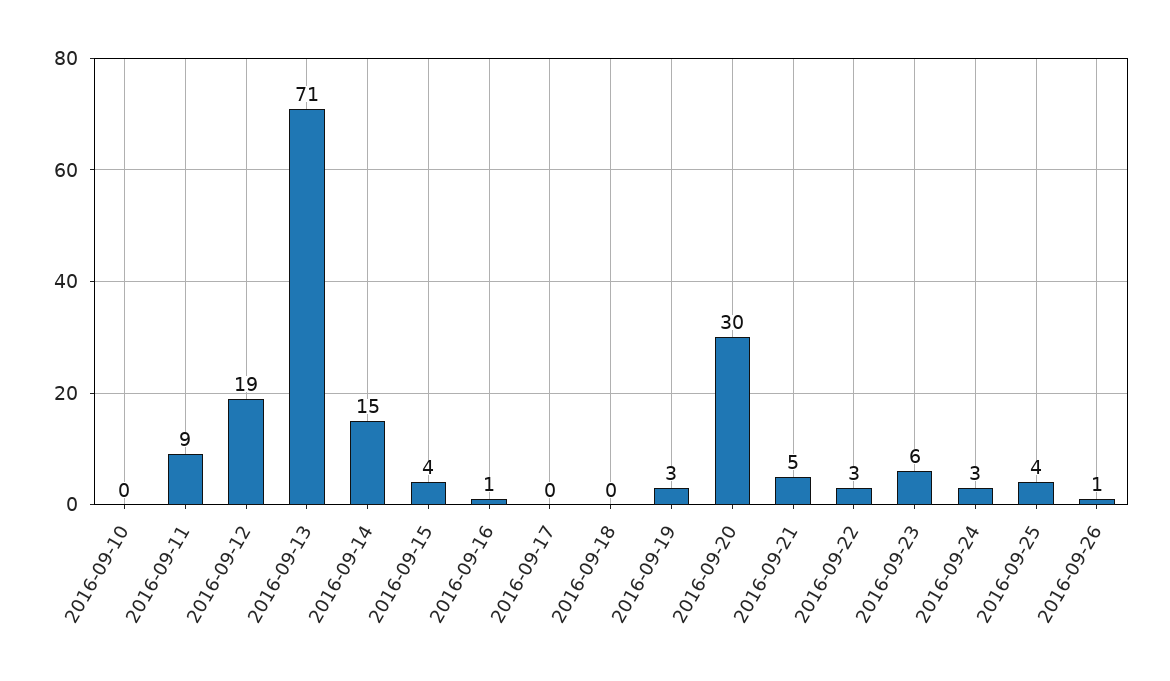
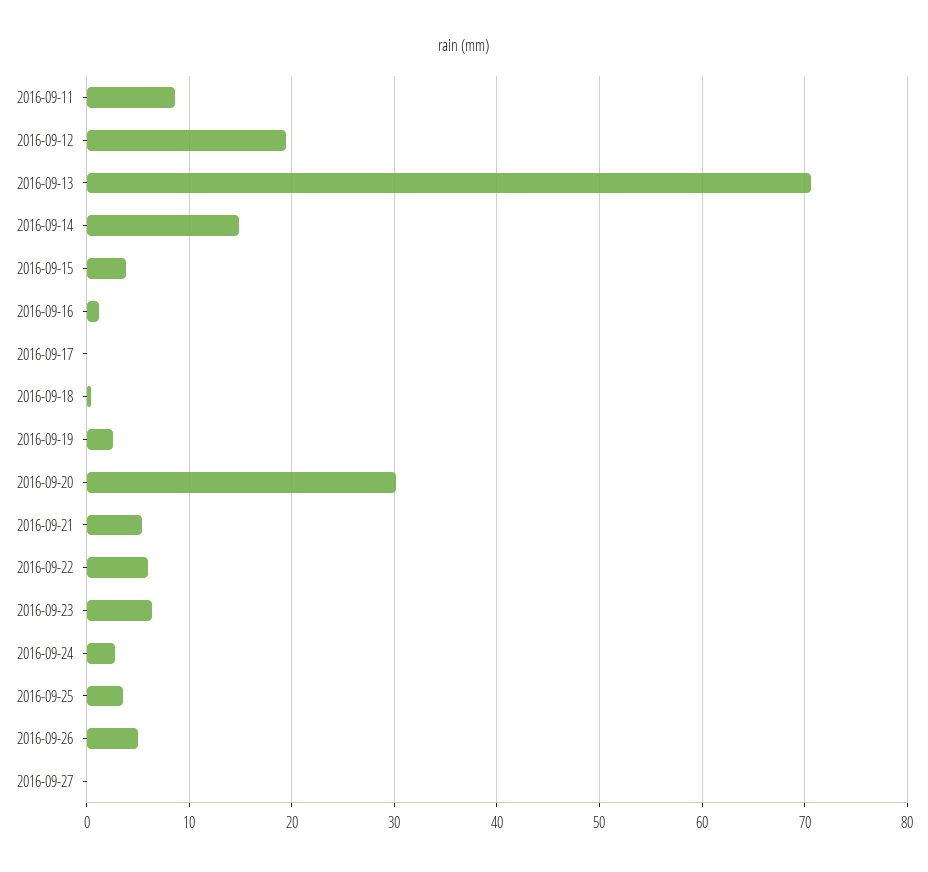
2016-09-10: 0 -> none
2016-09-22: 3 -> 6
2016-09-26: 1 -> 5
2016-09-27: none -> 0

